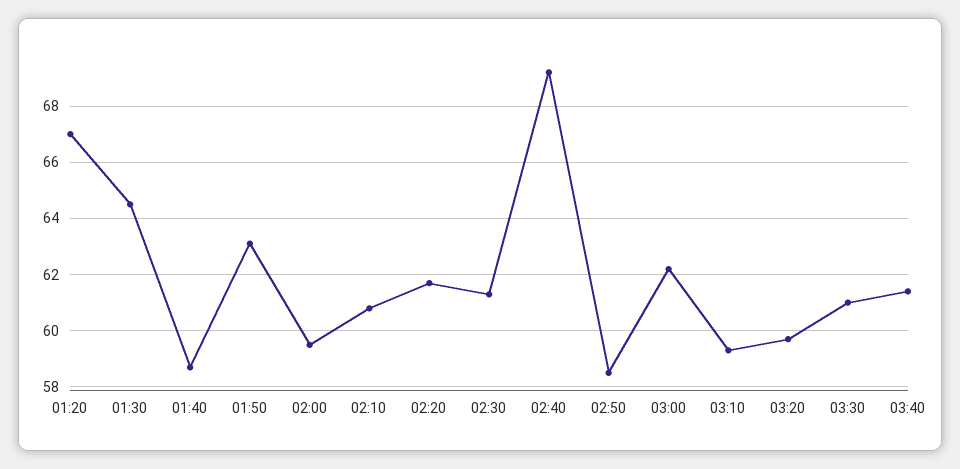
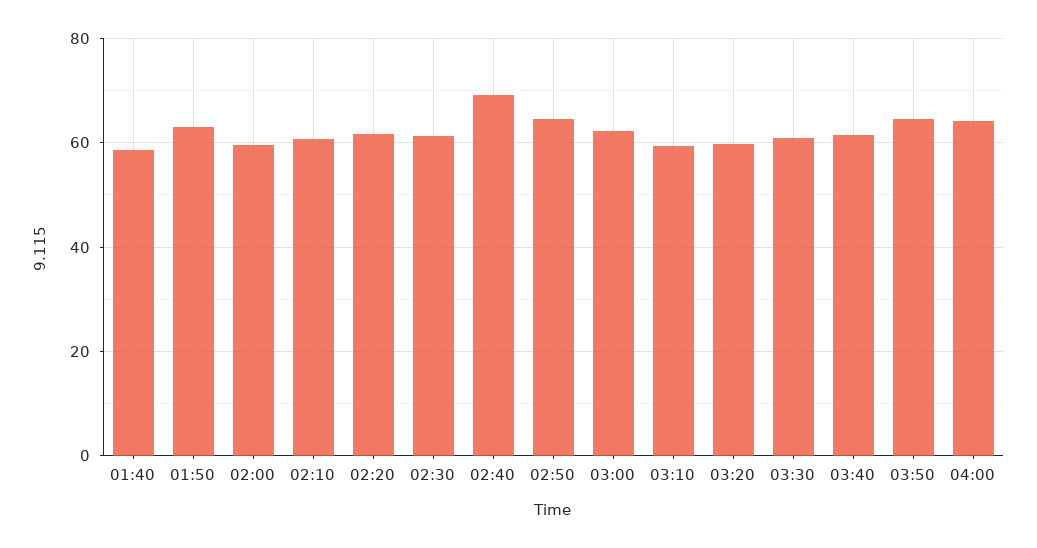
01:20: 67 -> none
01:30: 64.5 -> none
02:50: 58.5 -> 64
03:50: none -> 64
04:00: none -> 64

